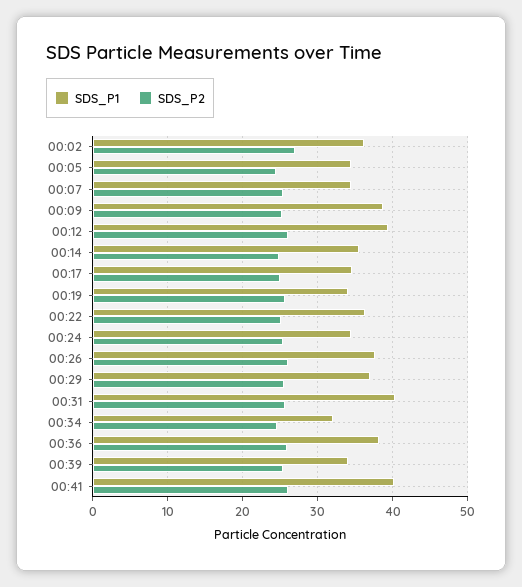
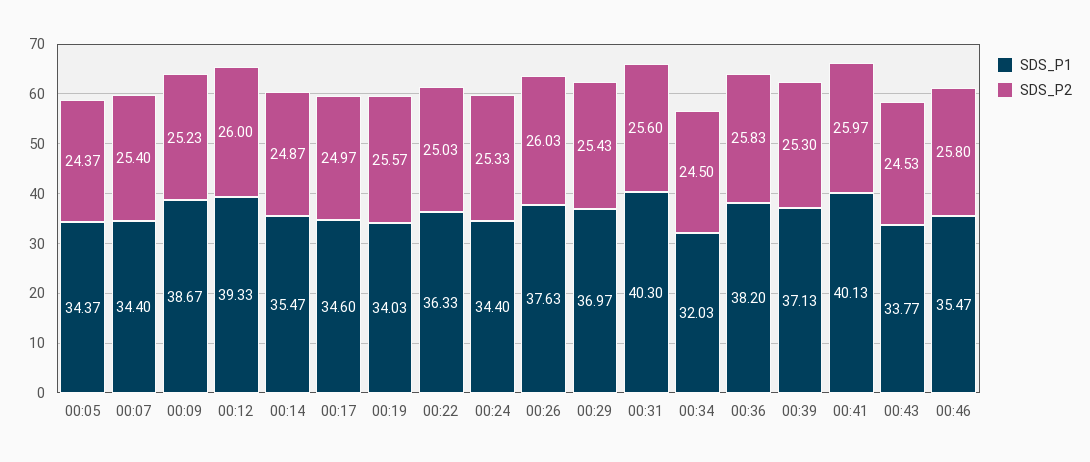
SDS_P1, 00:02: 36 -> none
SDS_P2, 00:02: 27 -> none
SDS_P1, 00:39: 34 -> 37.13
SDS_P1, 00:43: none -> 33.77
SDS_P2, 00:43: none -> 24.53
SDS_P1, 00:46: none -> 35.47
SDS_P2, 00:46: none -> 25.8

